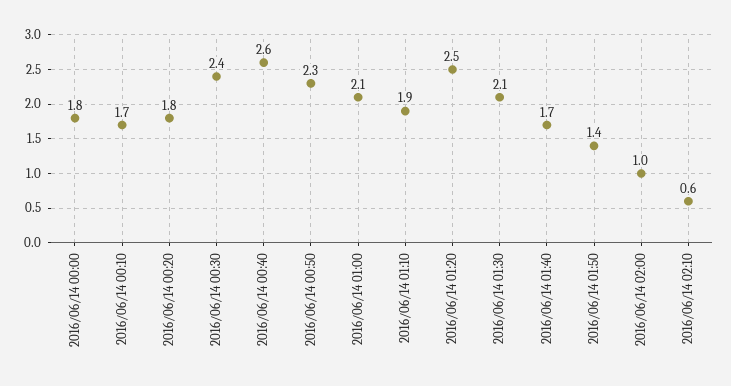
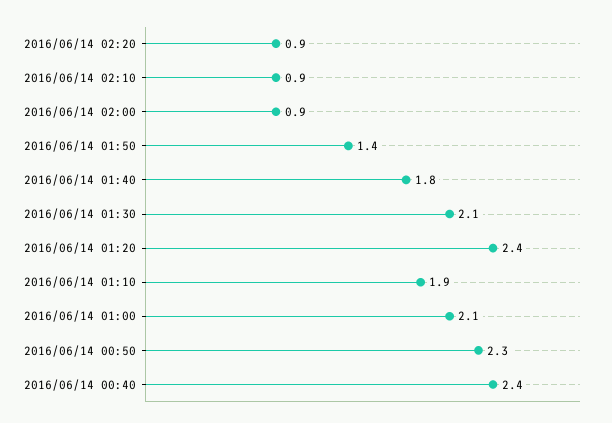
2016/06/14 00:00: 1.8 -> none
2016/06/14 00:10: 1.7 -> none
2016/06/14 00:20: 1.8 -> none
2016/06/14 00:30: 2.4 -> none
2016/06/14 00:40: 2.6 -> 2.4
2016/06/14 01:20: 2.5 -> 2.4
2016/06/14 01:40: 1.7 -> 1.8
2016/06/14 02:00: 1 -> 0.9
2016/06/14 02:10: 0.6 -> 0.9
2016/06/14 02:20: none -> 0.9

